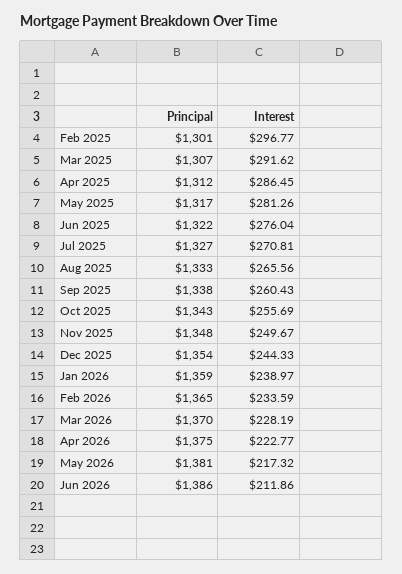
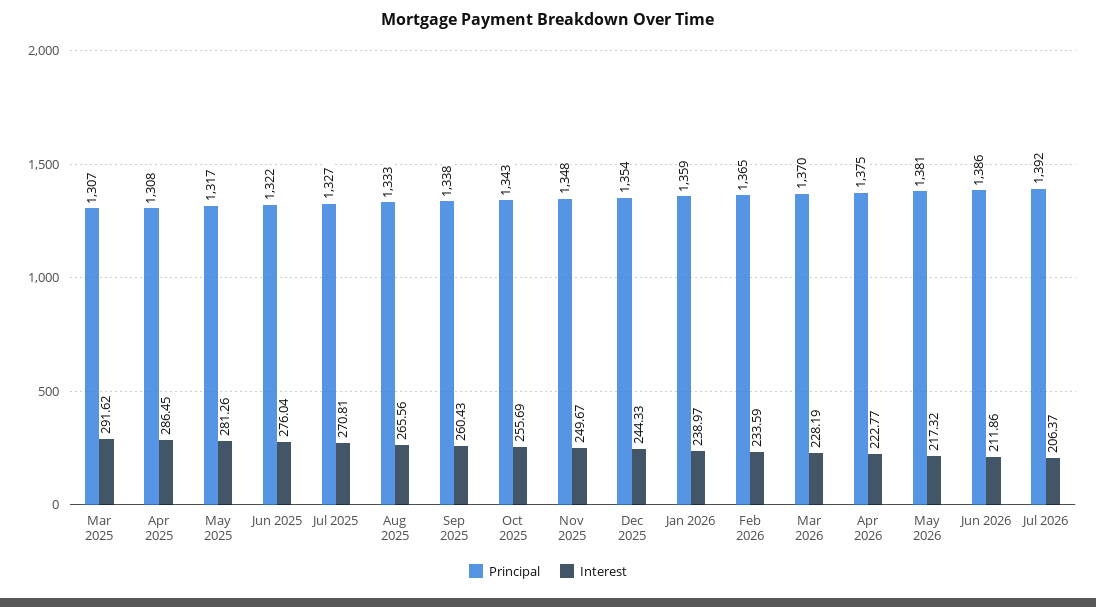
Principal, Feb 2025: 1301 -> none
Interest, Feb 2025: 296.77 -> none
Principal, Apr 2025: 1312 -> 1308
Principal, Jul 2026: none -> 1392
Interest, Jul 2026: none -> 206.37

